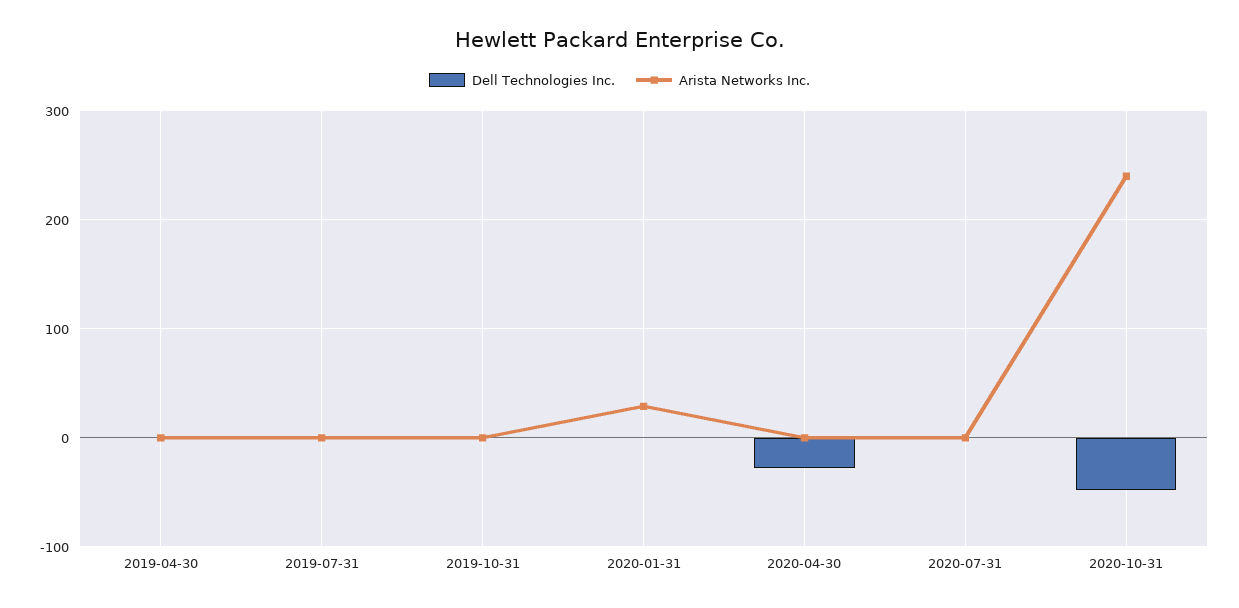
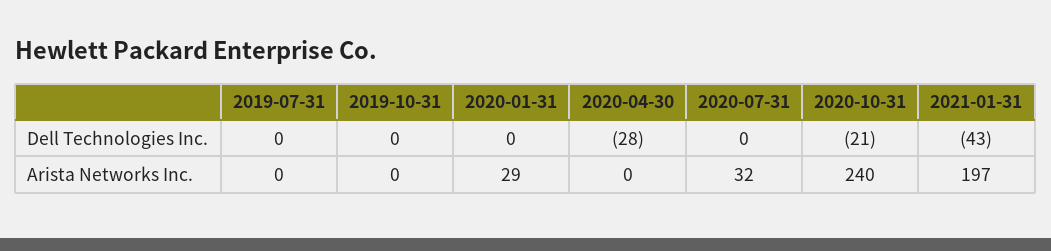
Dell Technologies Inc., 2019-04-30: 0 -> none
Arista Networks Inc., 2019-04-30: 0 -> none
Arista Networks Inc., 2020-07-31: 0 -> 32
Dell Technologies Inc., 2020-10-31: -50 -> -21
Dell Technologies Inc., 2021-01-31: none -> -43
Arista Networks Inc., 2021-01-31: none -> 197

